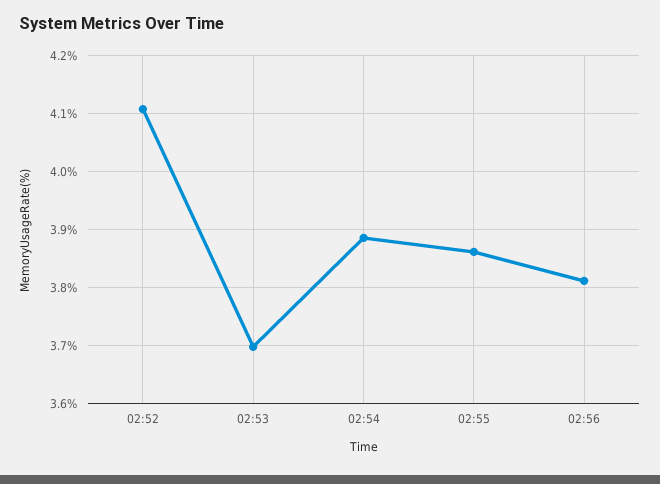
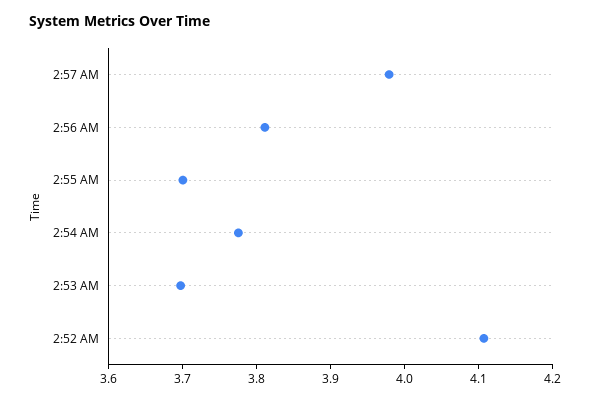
02:54: 3.88 -> 3.78
02:55: 3.86 -> 3.7
2:57 AM: none -> 3.98

